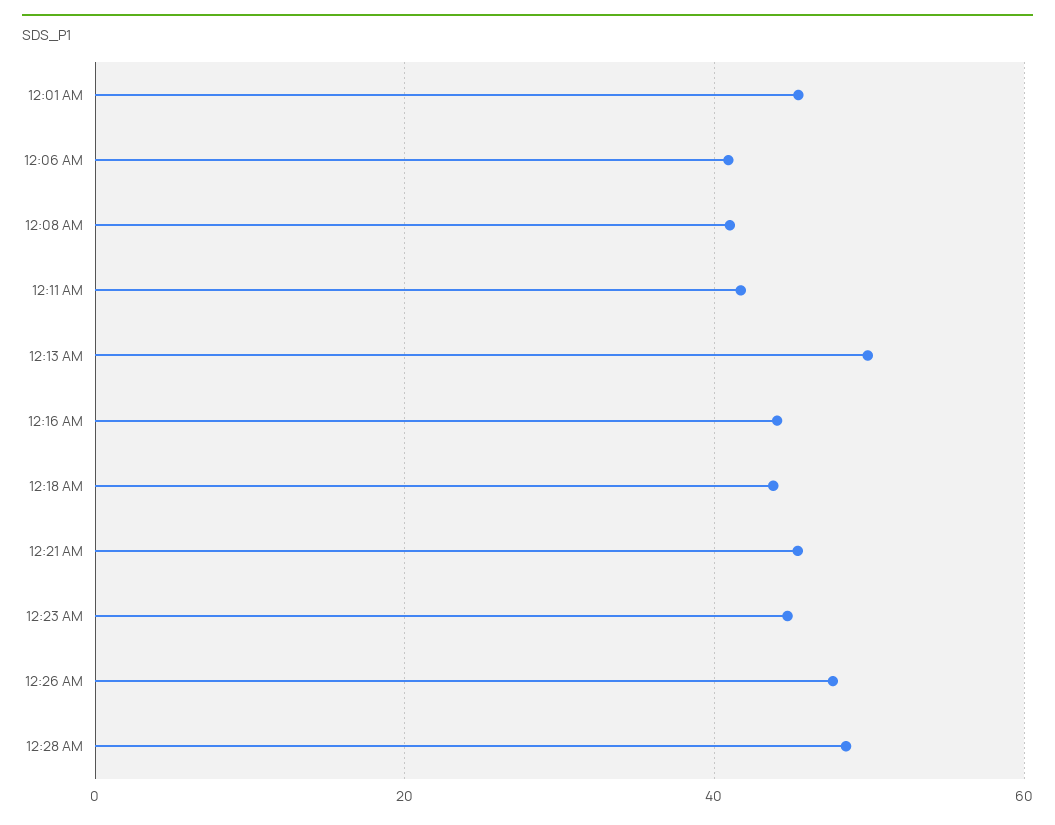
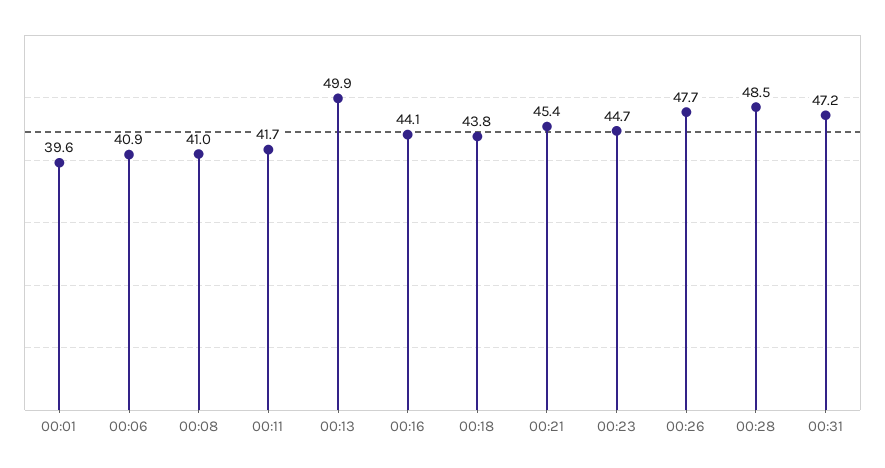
12:01 AM: 46 -> 39.6
00:31: none -> 47.2

